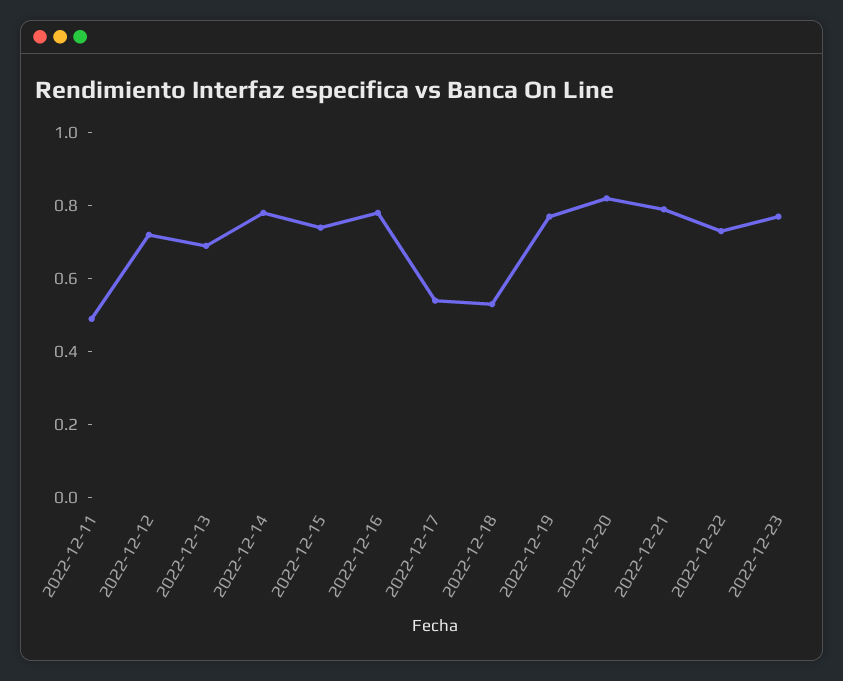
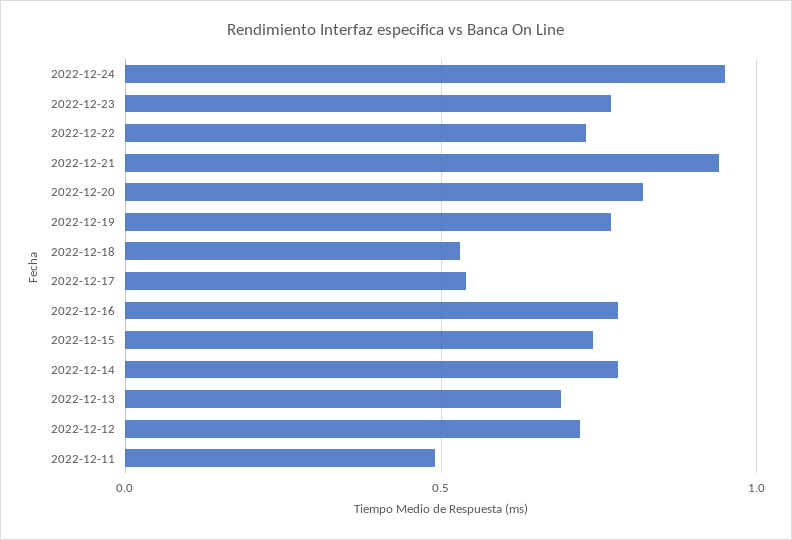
2022-12-21: 0.8 -> 0.95
2022-12-24: none -> 0.95

